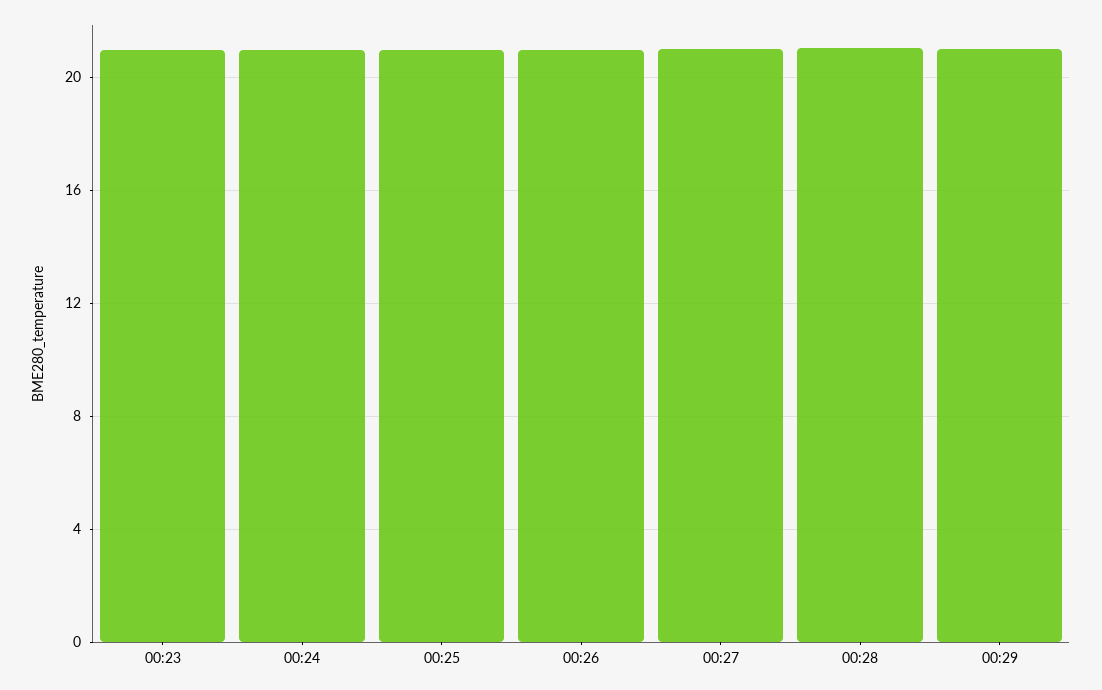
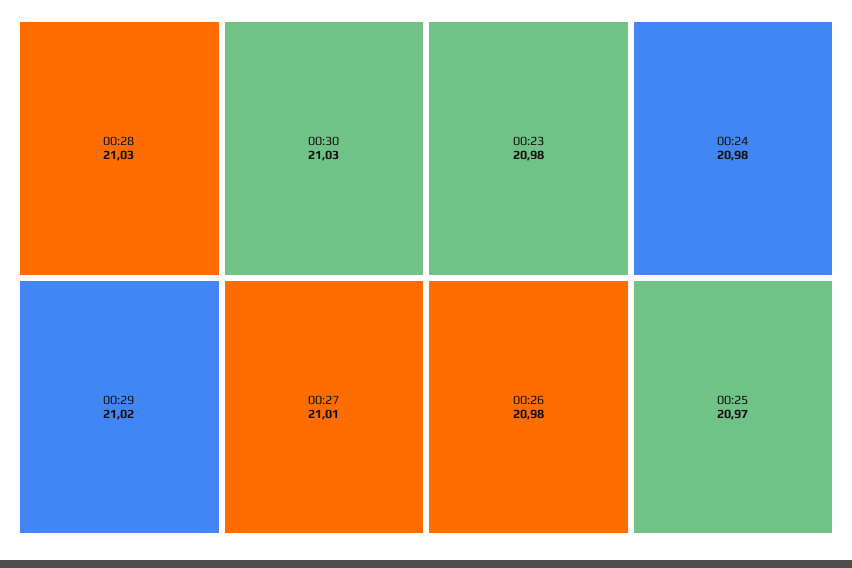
00:30: none -> 21.03

